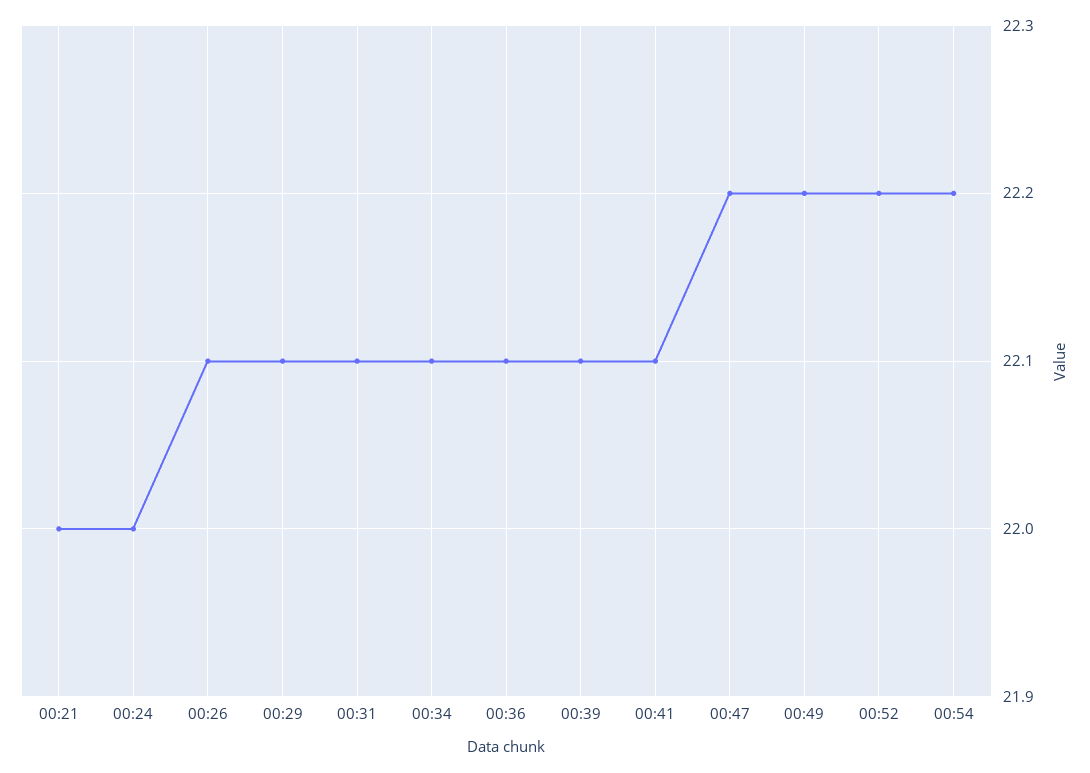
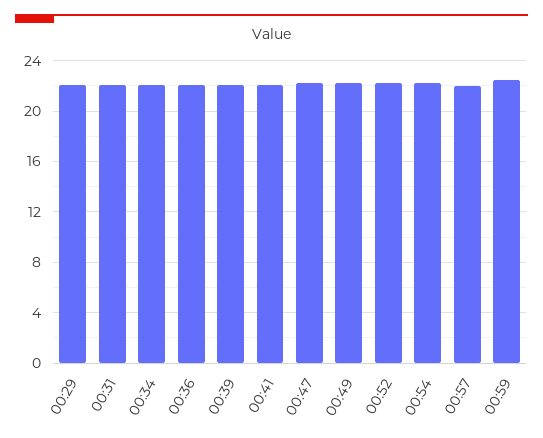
00:21: 22 -> none
00:24: 22 -> none
00:26: 22.1 -> none
00:57: none -> 22
00:59: none -> 22.5

